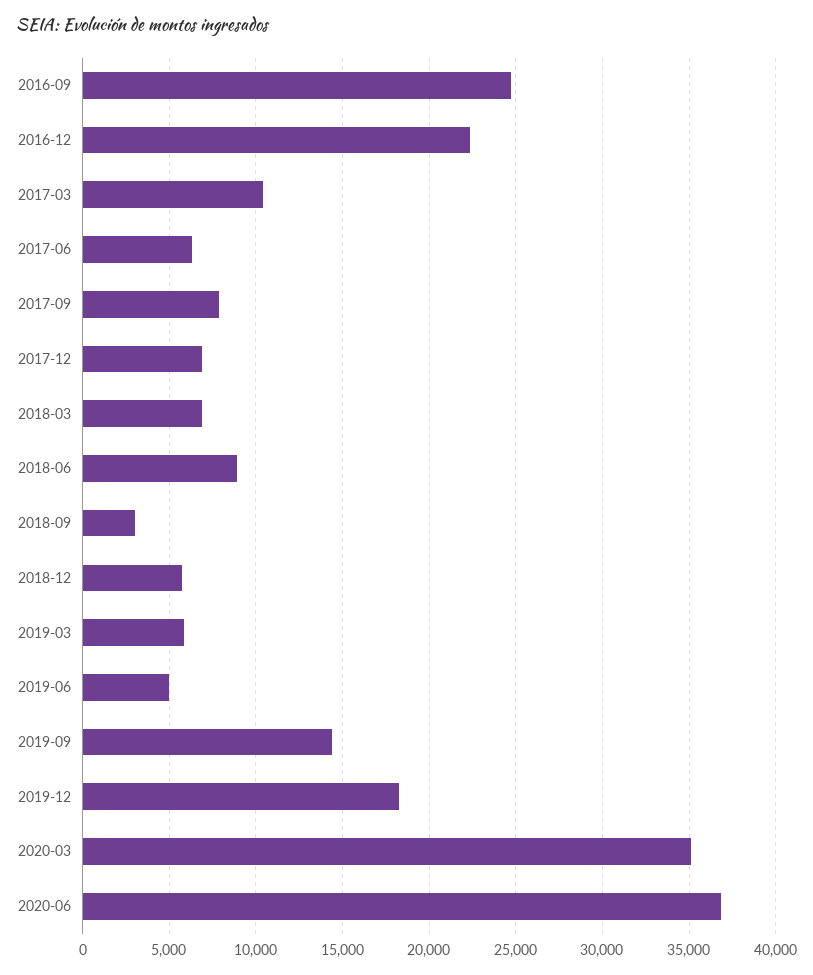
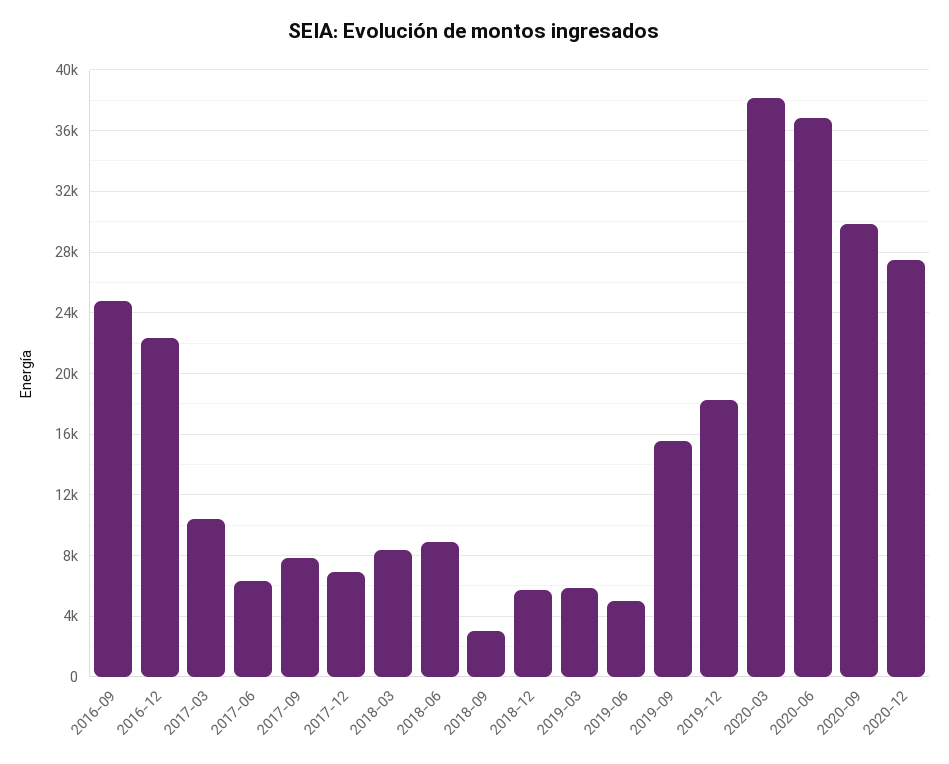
2018-03: 7000 -> 8500
2019-09: 14500 -> 15500
2020-03: 35000 -> 38000
2020-09: none -> 30000
2020-12: none -> 27500

